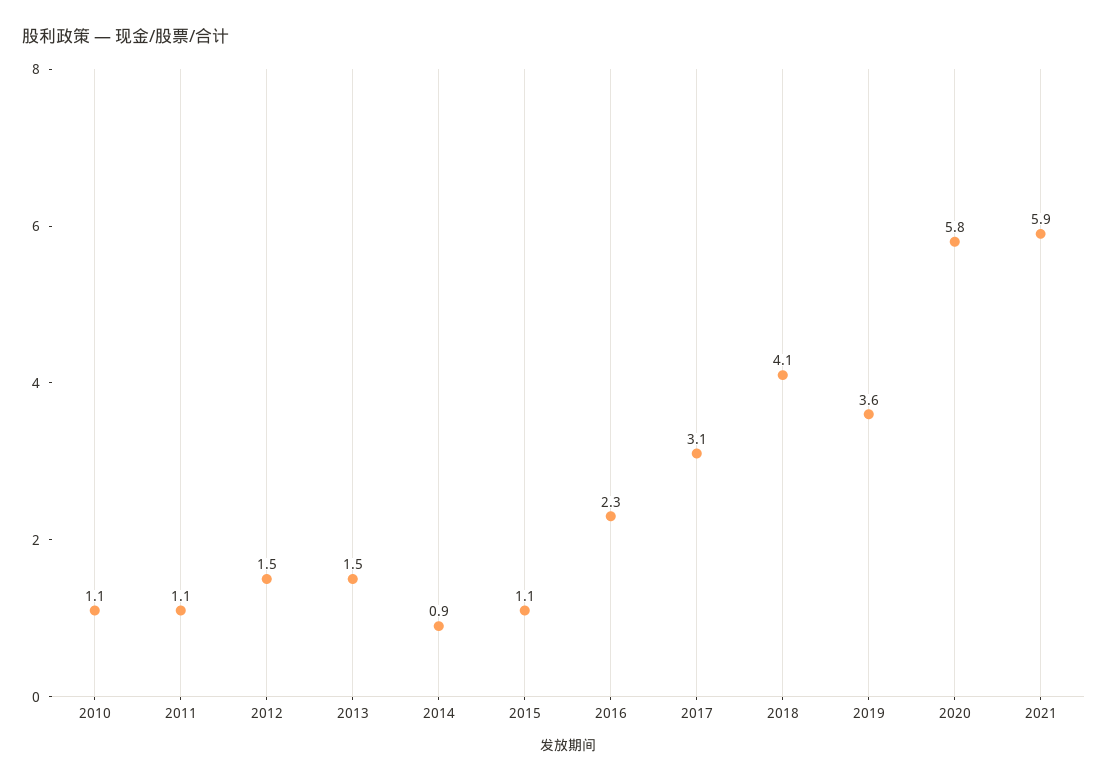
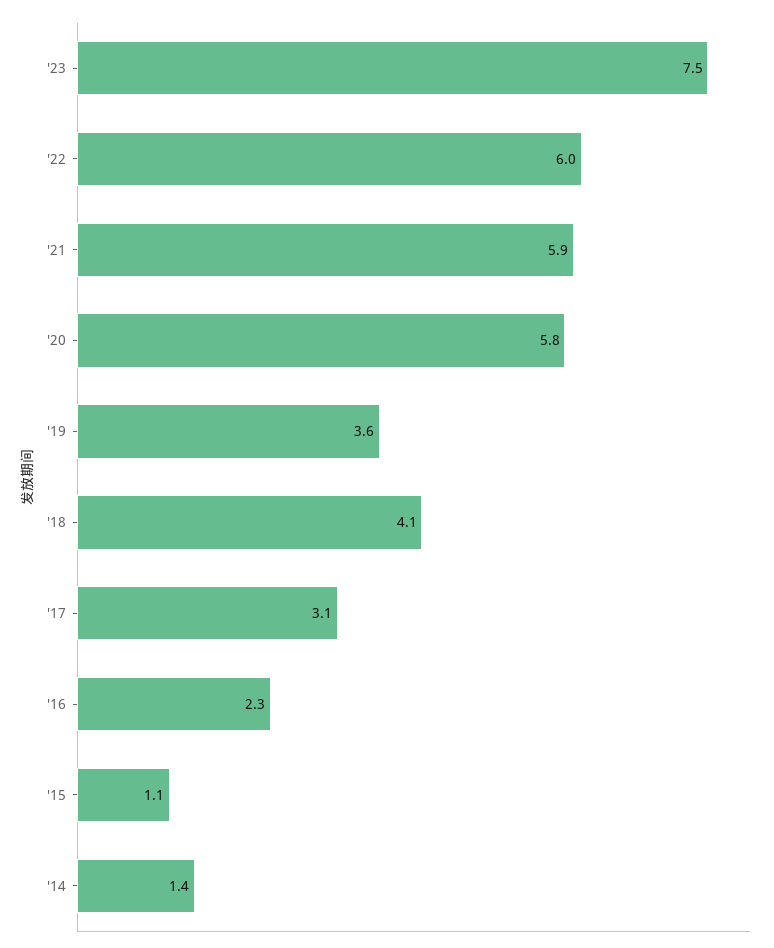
2010: 1.1 -> none
2011: 1.1 -> none
2012: 1.5 -> none
2013: 1.5 -> none
2014: 0.9 -> 1.4
'23: none -> 7.5
'22: none -> 6

